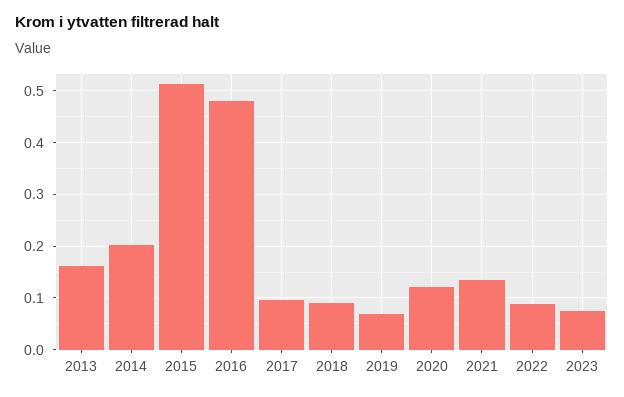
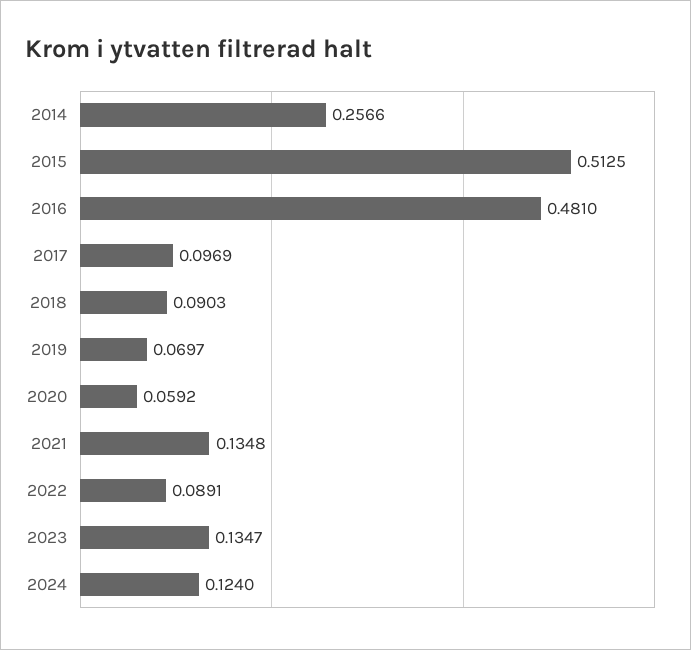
2013: 0.16 -> none
2014: 0.2 -> 0.2566
2020: 0.12 -> 0.0592
2023: 0.08 -> 0.1347
2024: none -> 0.124

